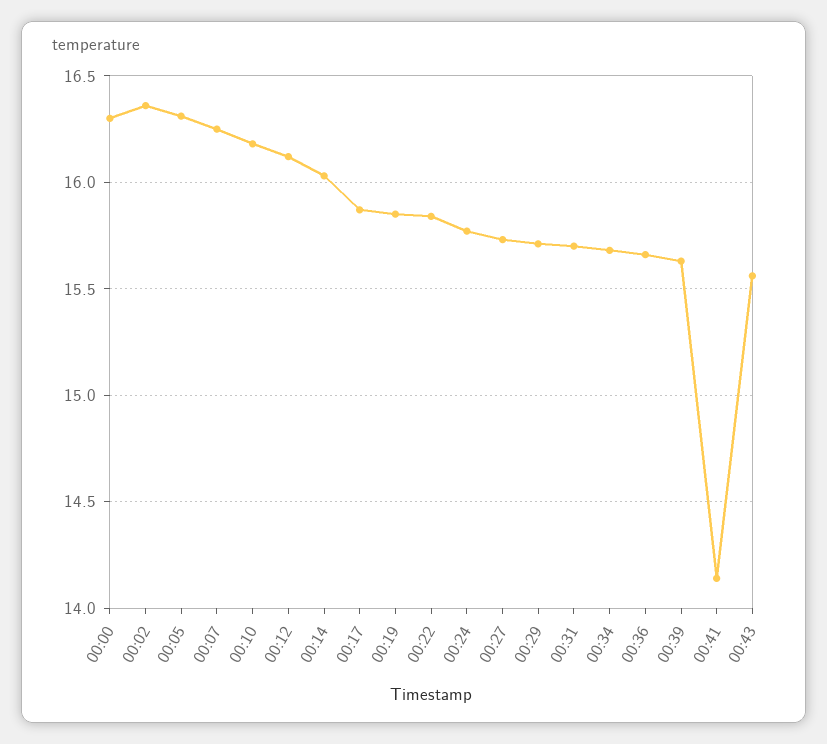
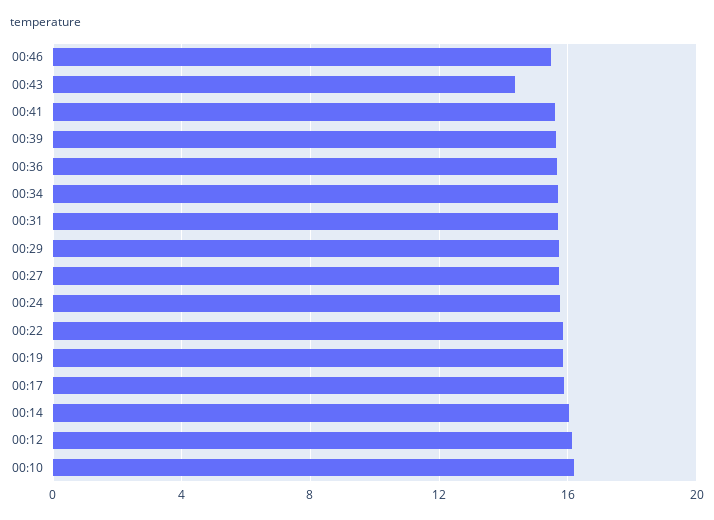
00:00: 16.3 -> none
00:02: 16.35 -> none
00:05: 16.3 -> none
00:07: 16.25 -> none
00:41: 14.15 -> 15.5
00:43: 15.55 -> 14.5
00:46: none -> 15.5

